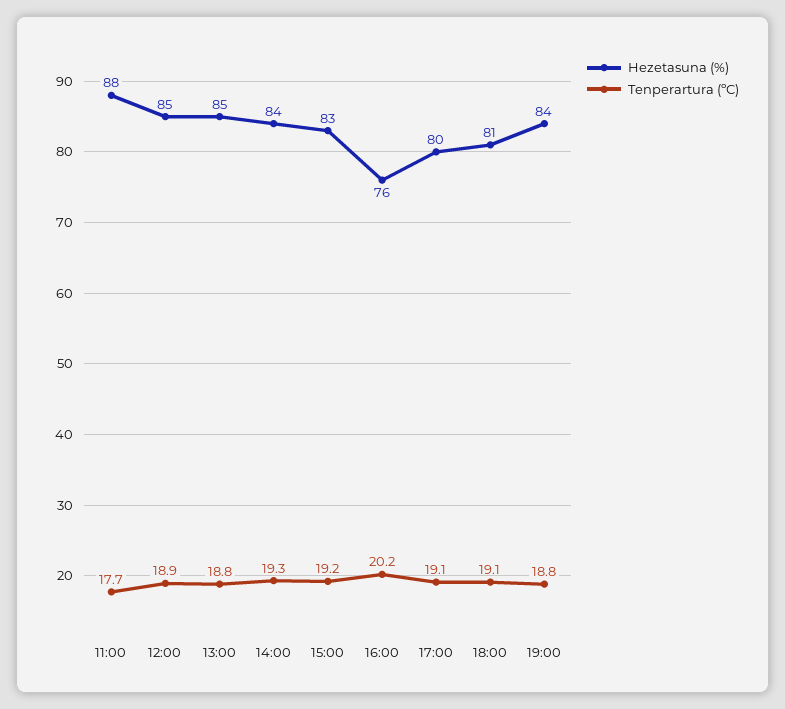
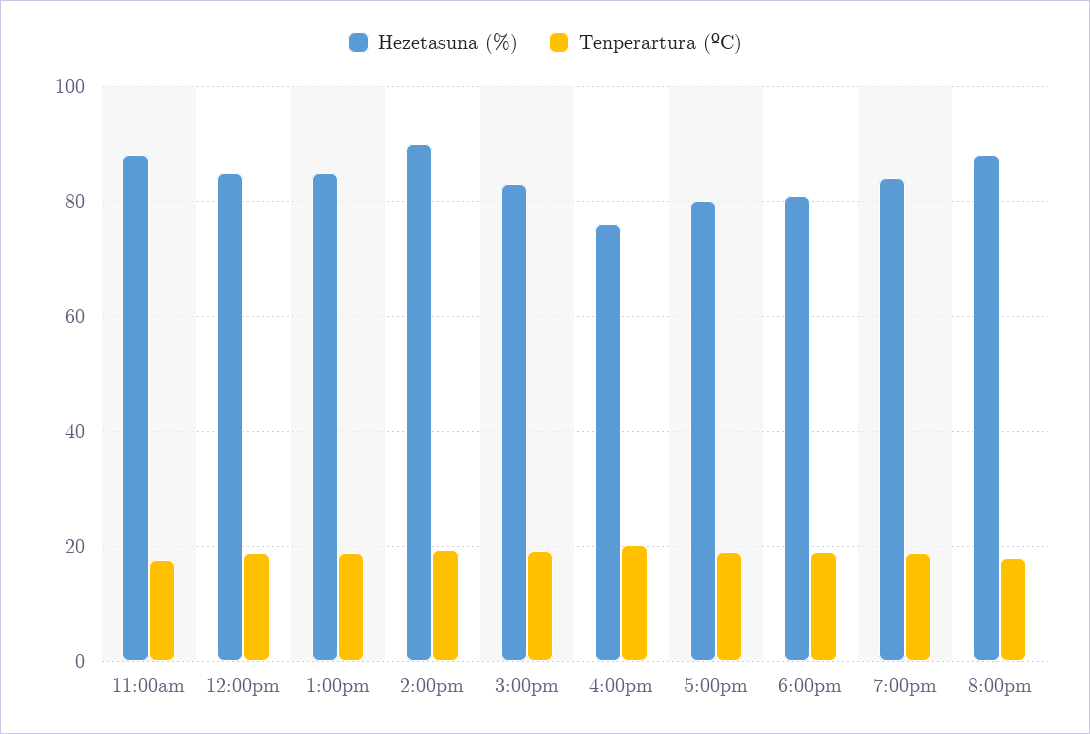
Hezetasuna (%), 14:00: 84 -> 90
Hezetasuna (%), 8:00pm: none -> 88
Tenperartura (ºC), 8:00pm: none -> 18

